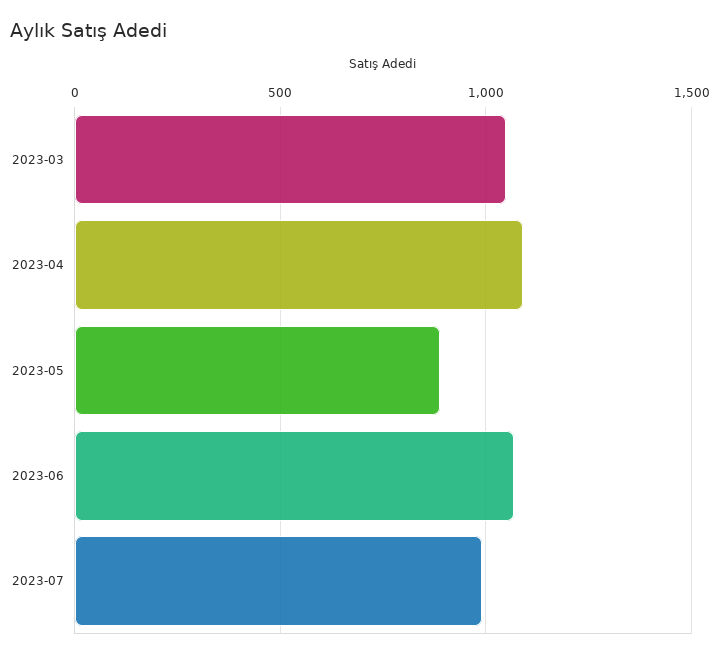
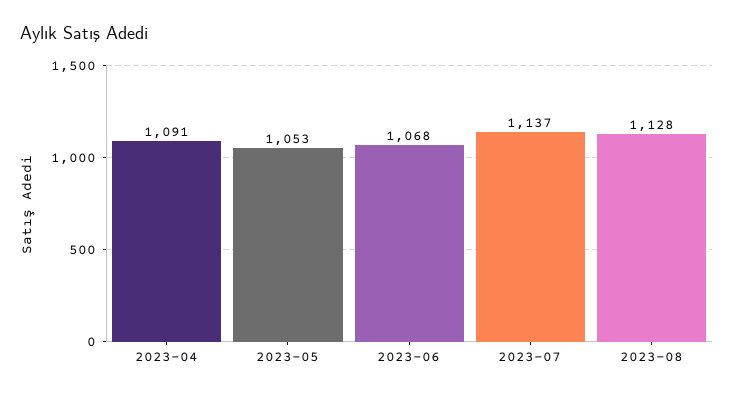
2023-03: 1050 -> none
2023-05: 900 -> 1053
2023-07: 1000 -> 1137
2023-08: none -> 1128

